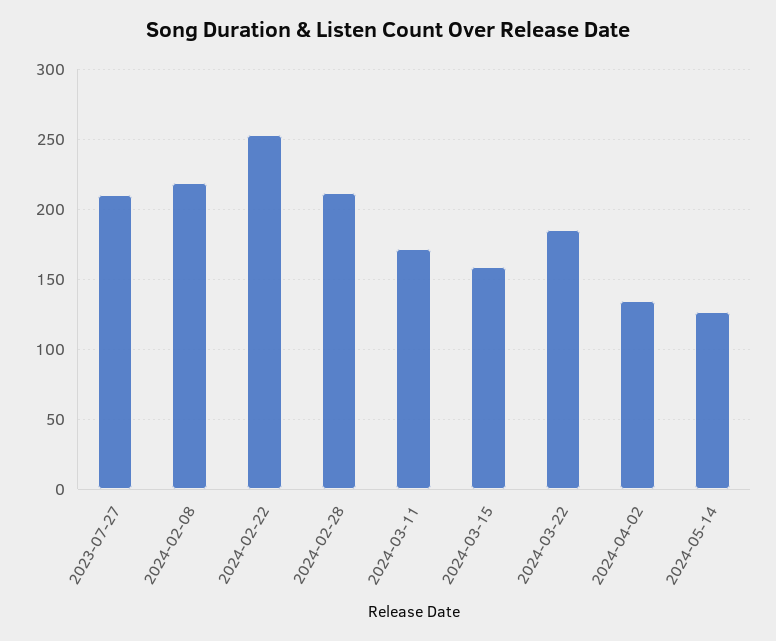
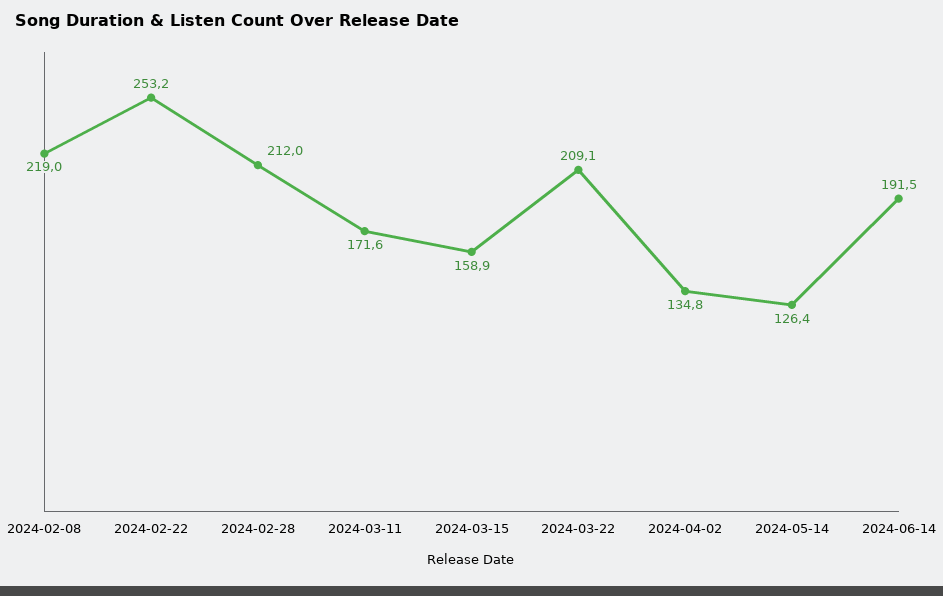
2023-07-27: 210 -> none
2024-03-22: 185 -> 209.1
2024-06-14: none -> 191.5

